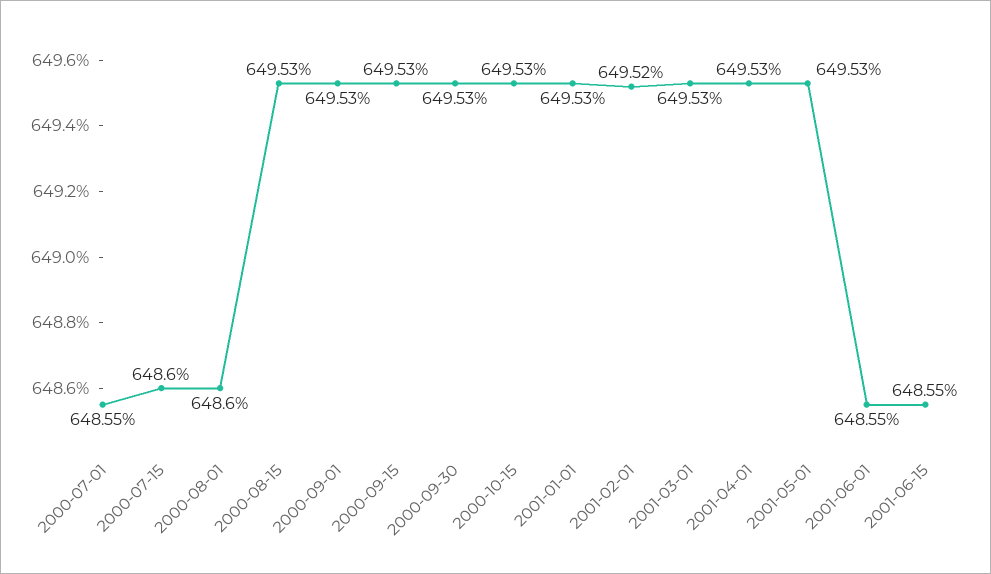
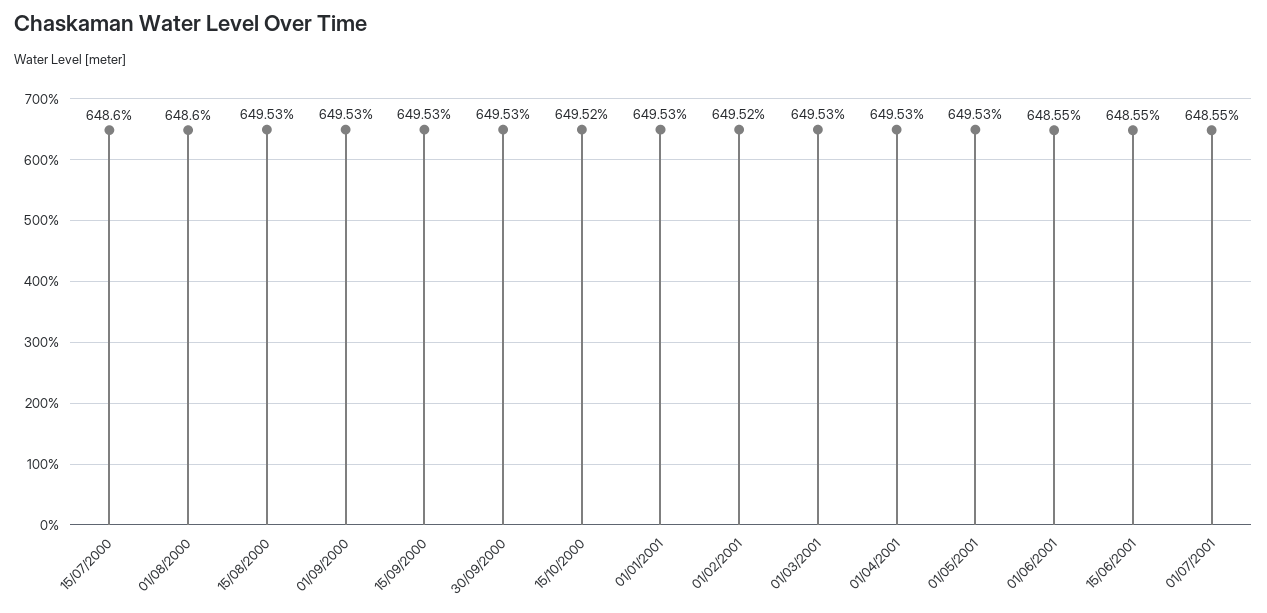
2000-07-01: 648.55 -> none
2000-10-15: 649.53 -> 649.52
01/07/2001: none -> 648.55

